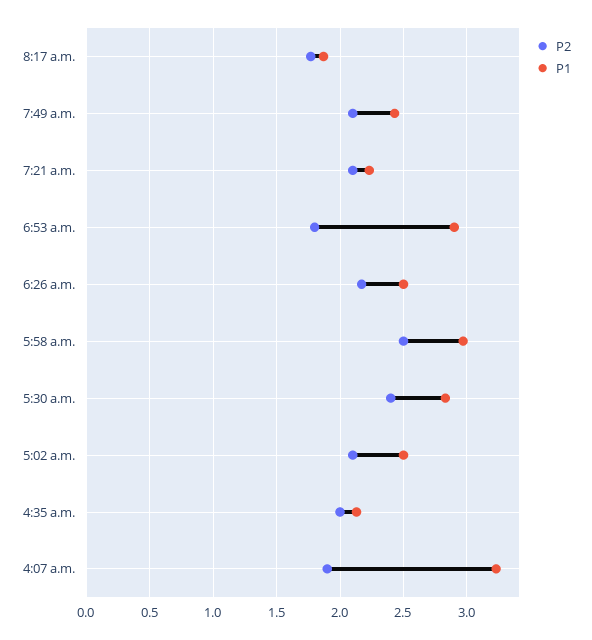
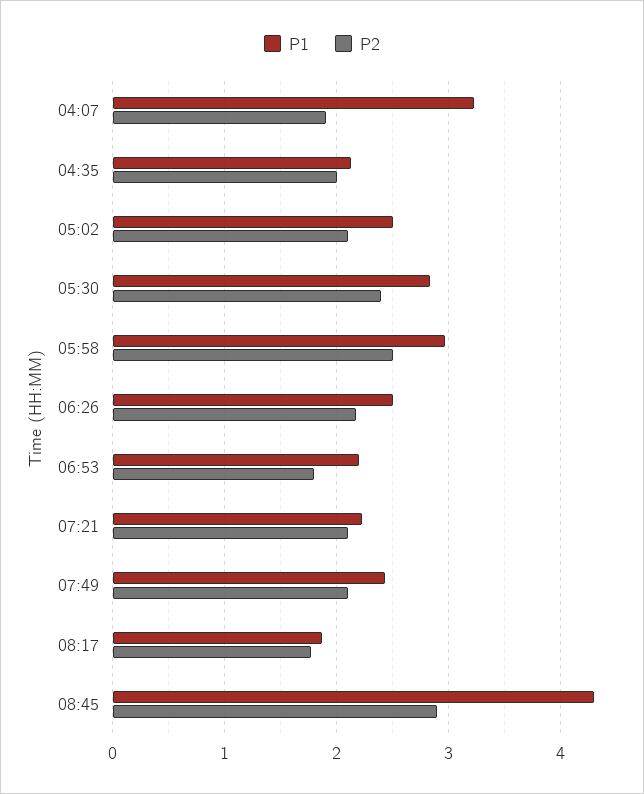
P1, 6:53 a.m.: 2.9 -> 2.2
P1, 08:45: none -> 4.3
P2, 08:45: none -> 2.9

